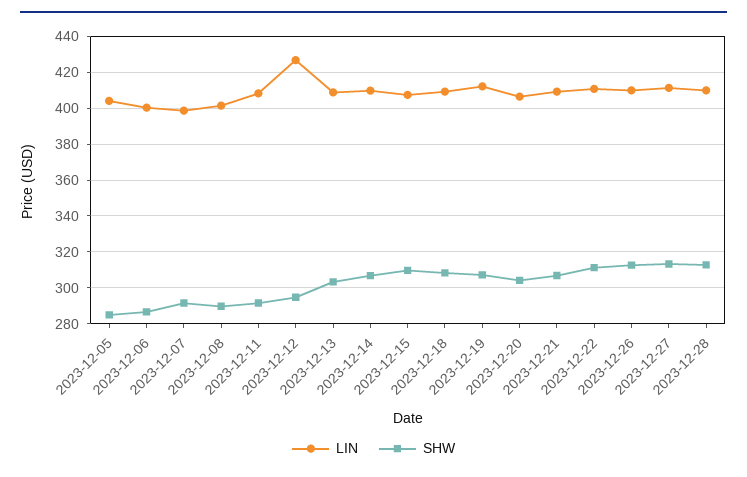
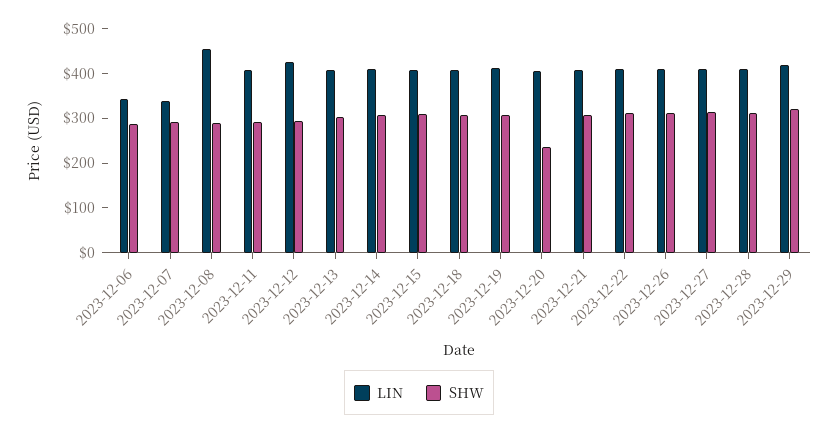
LIN, 2023-12-05: 405 -> none
SHW, 2023-12-05: 285 -> none
LIN, 2023-12-06: 400 -> 340
LIN, 2023-12-07: 400 -> 340
LIN, 2023-12-08: 400 -> 460
SHW, 2023-12-20: 305 -> 240
LIN, 2023-12-29: none -> 420
SHW, 2023-12-29: none -> 320

